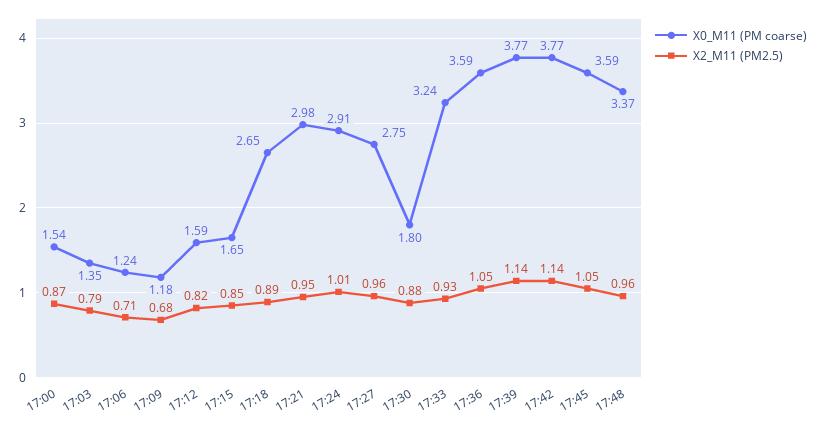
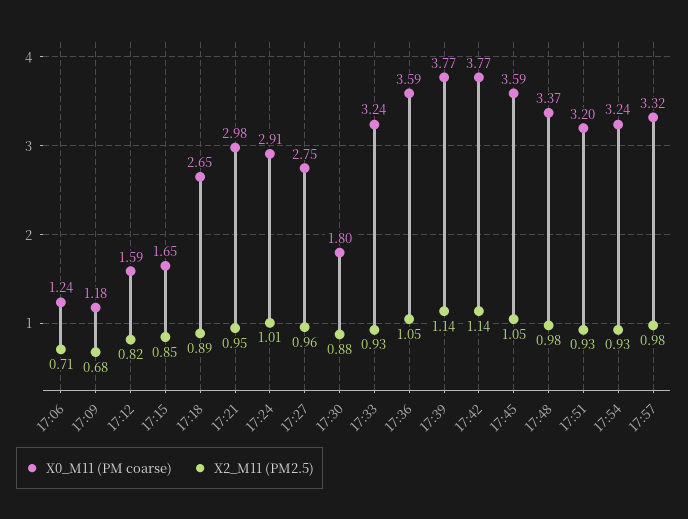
X0_M11 (PM coarse), 17:00: 1.54 -> none
X2_M11 (PM2.5), 17:00: 0.87 -> none
X0_M11 (PM coarse), 17:03: 1.35 -> none
X2_M11 (PM2.5), 17:03: 0.79 -> none
X2_M11 (PM2.5), 17:48: 0.96 -> 0.98
X0_M11 (PM coarse), 17:51: none -> 3.2
X2_M11 (PM2.5), 17:51: none -> 0.93
X0_M11 (PM coarse), 17:54: none -> 3.24
X2_M11 (PM2.5), 17:54: none -> 0.93
X0_M11 (PM coarse), 17:57: none -> 3.32
X2_M11 (PM2.5), 17:57: none -> 0.98

